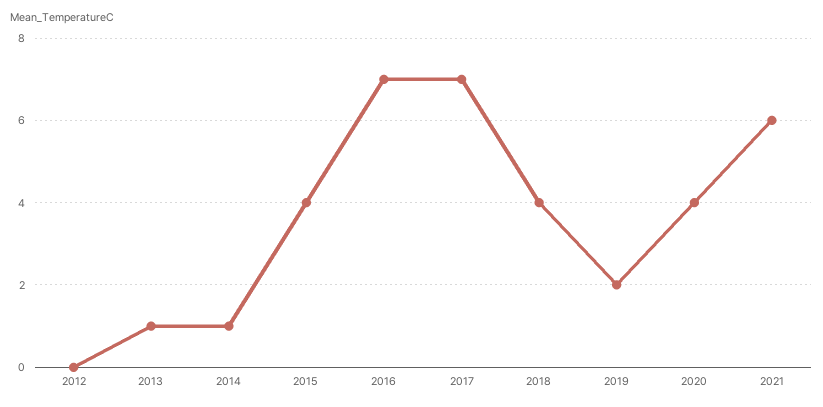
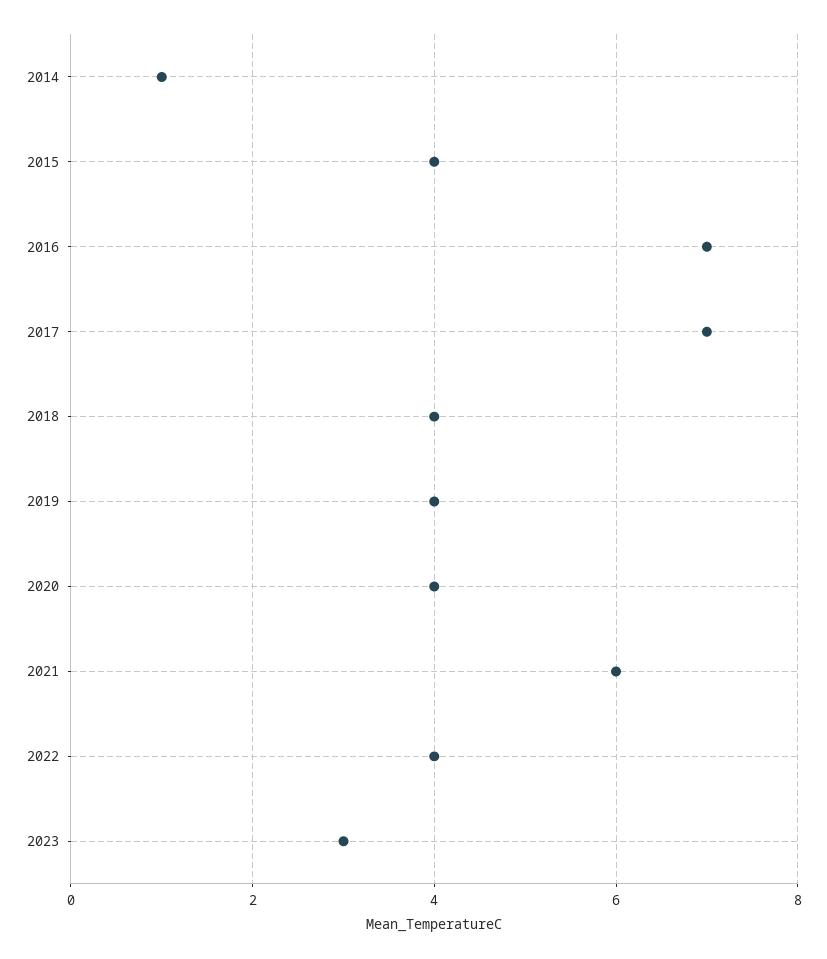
2012: 0 -> none
2013: 1 -> none
2019: 2 -> 4
2022: none -> 4
2023: none -> 3

